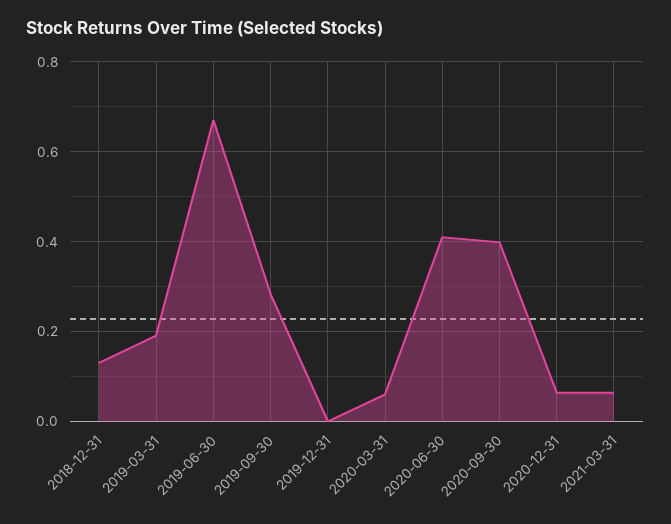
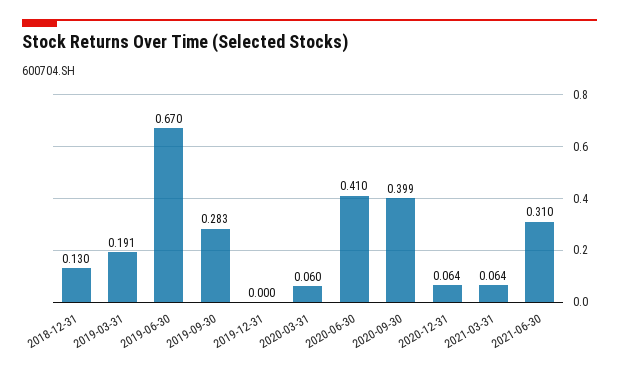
2021-06-30: none -> 0.31

